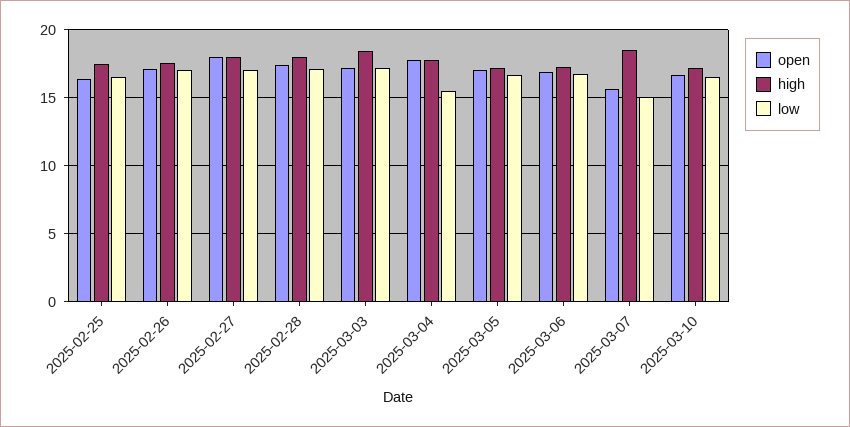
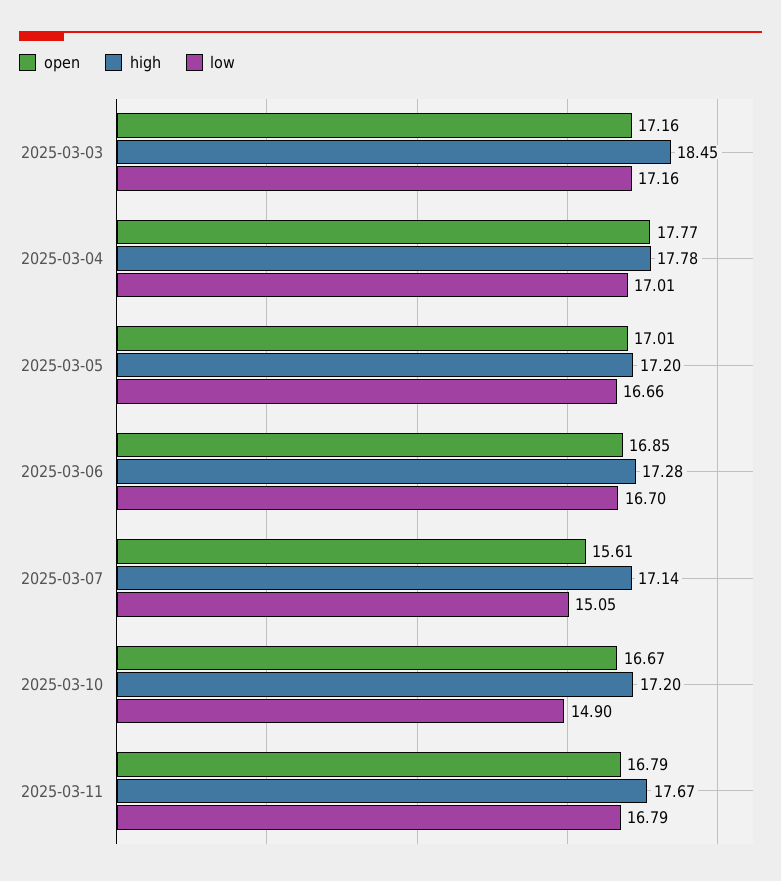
open, 2025-02-25: 16.5 -> none
high, 2025-02-25: 17.5 -> none
low, 2025-02-25: 16.5 -> none
open, 2025-02-26: 17 -> none
high, 2025-02-26: 17.5 -> none
low, 2025-02-26: 17 -> none
open, 2025-02-27: 18 -> none
high, 2025-02-27: 18 -> none
low, 2025-02-27: 17 -> none
open, 2025-02-28: 17.5 -> none
high, 2025-02-28: 18 -> none
low, 2025-02-28: 17 -> none
low, 2025-03-04: 15.5 -> 17.01
high, 2025-03-07: 18.5 -> 17.14
low, 2025-03-10: 16.5 -> 14.9
open, 2025-03-11: none -> 16.79
high, 2025-03-11: none -> 17.67
low, 2025-03-11: none -> 16.79

